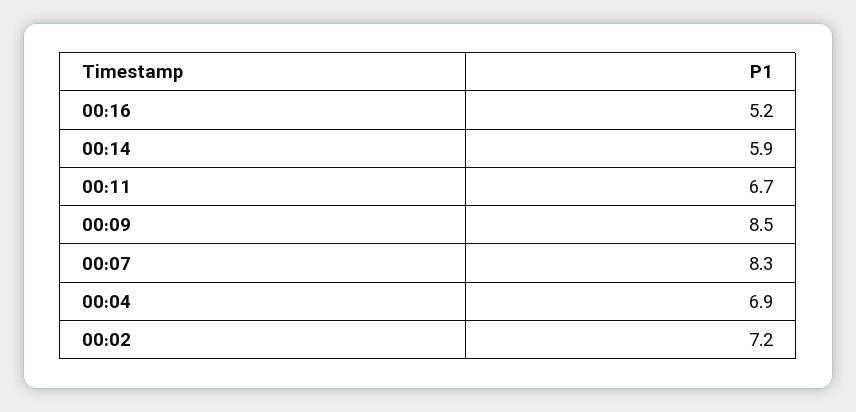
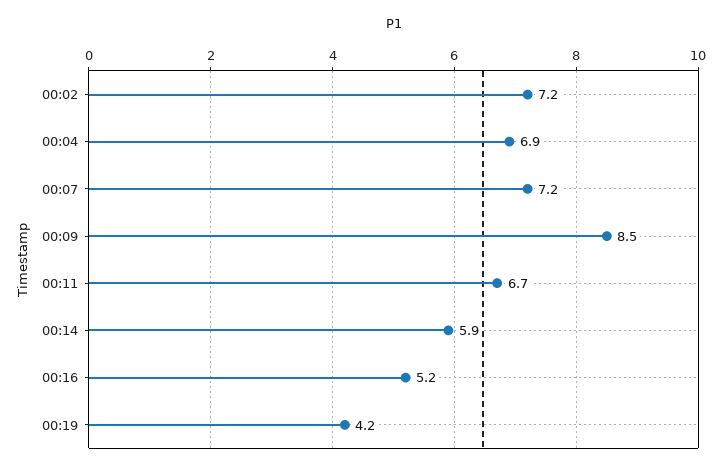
00:07: 8.3 -> 7.2
00:19: none -> 4.2

